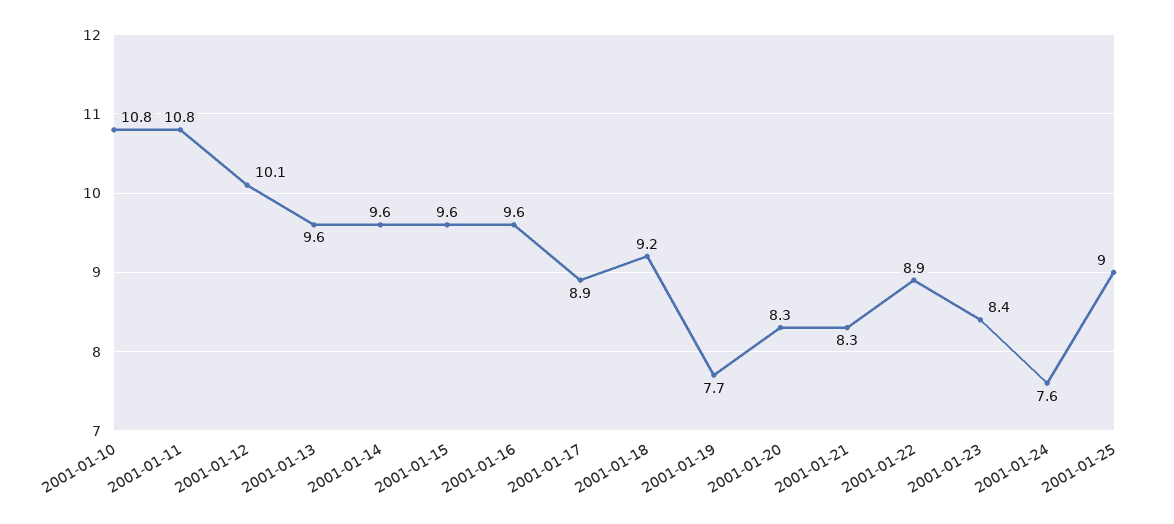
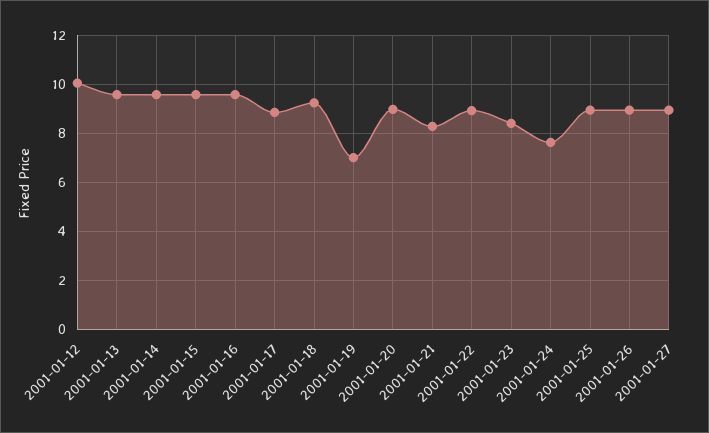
2001-01-10: 10.8 -> none
2001-01-11: 10.8 -> none
2001-01-19: 7.7 -> 7
2001-01-20: 8.3 -> 9
2001-01-26: none -> 9
2001-01-27: none -> 9

